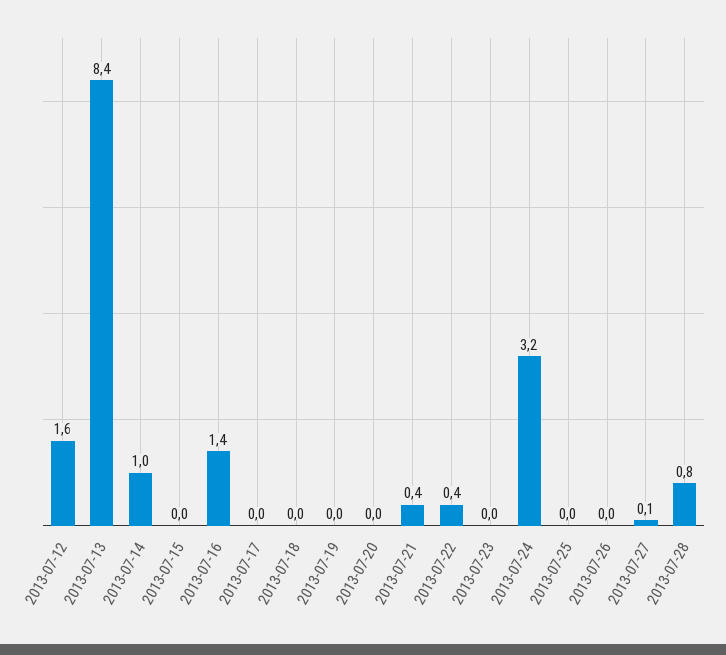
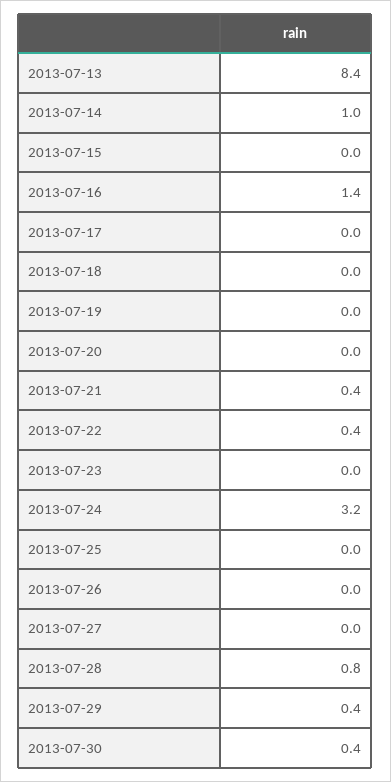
2013-07-12: 1.6 -> none
2013-07-27: 0.1 -> 0
2013-07-29: none -> 0.4
2013-07-30: none -> 0.4

